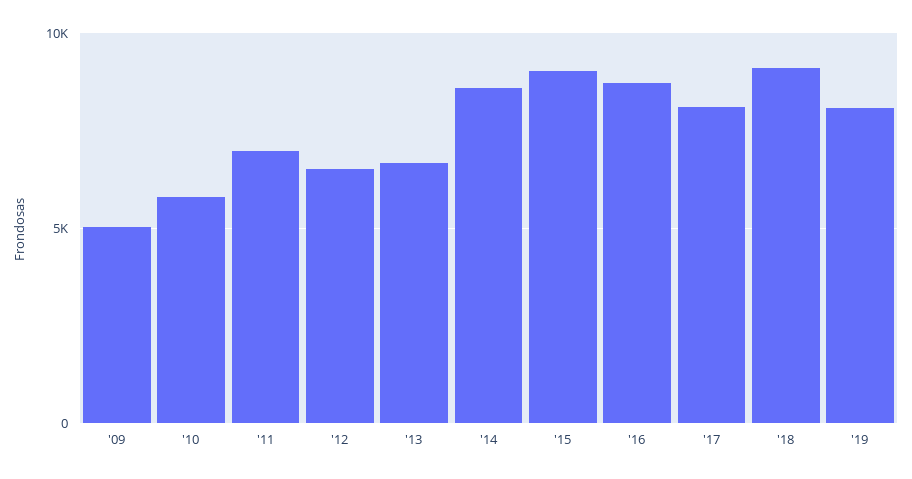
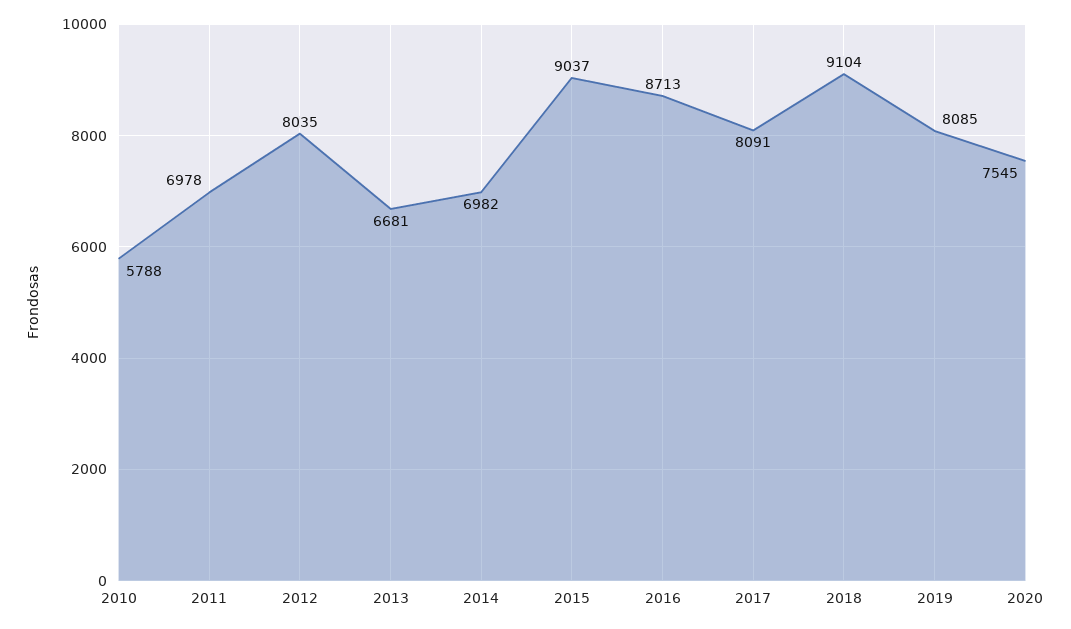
'09: 5000 -> none
'12: 6500 -> 8035
'14: 8500 -> 6982
2020: none -> 7545

